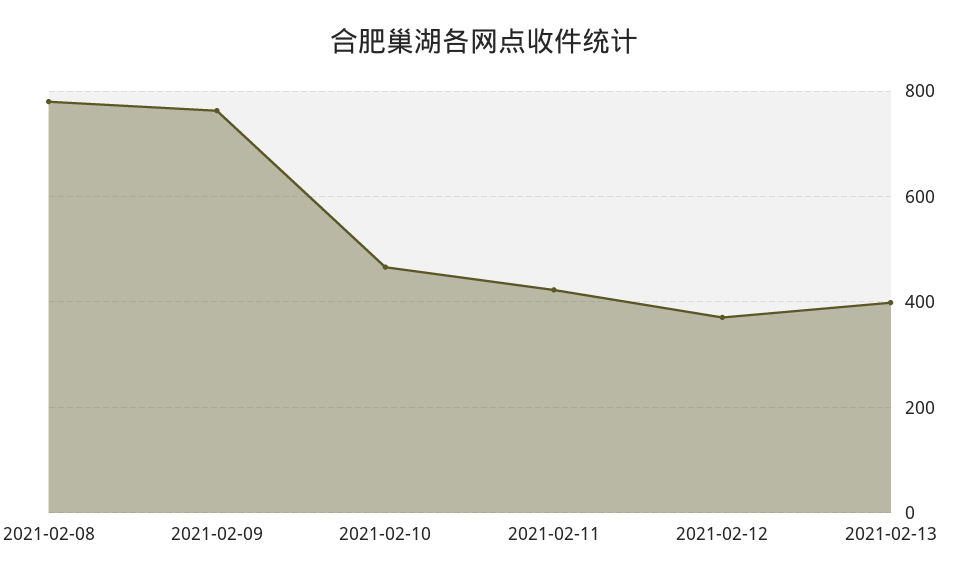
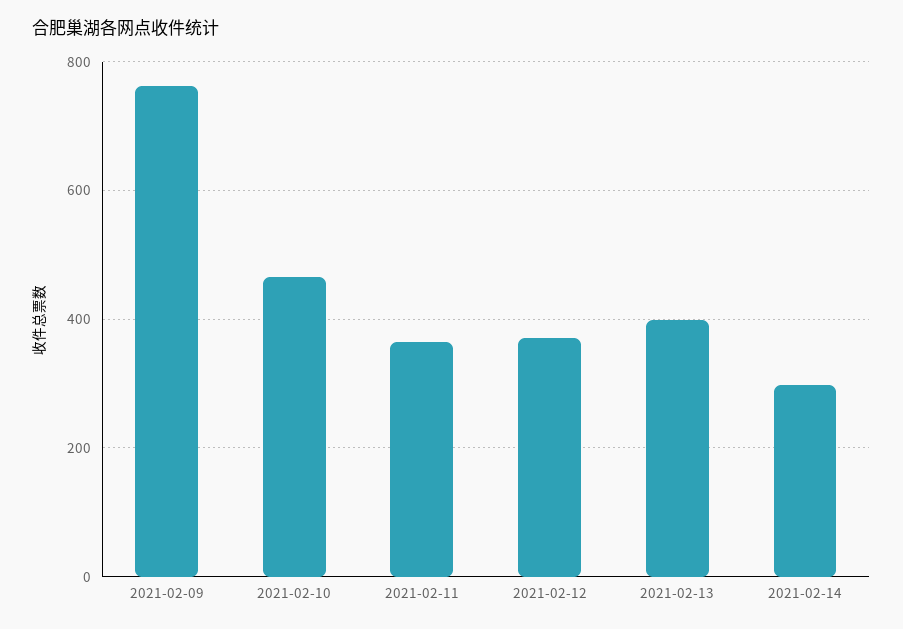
2021-02-08: 780 -> none
2021-02-11: 420 -> 360
2021-02-14: none -> 300

